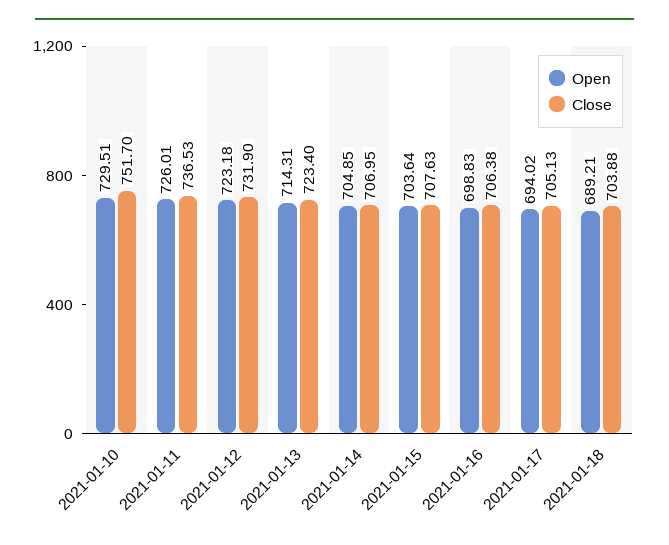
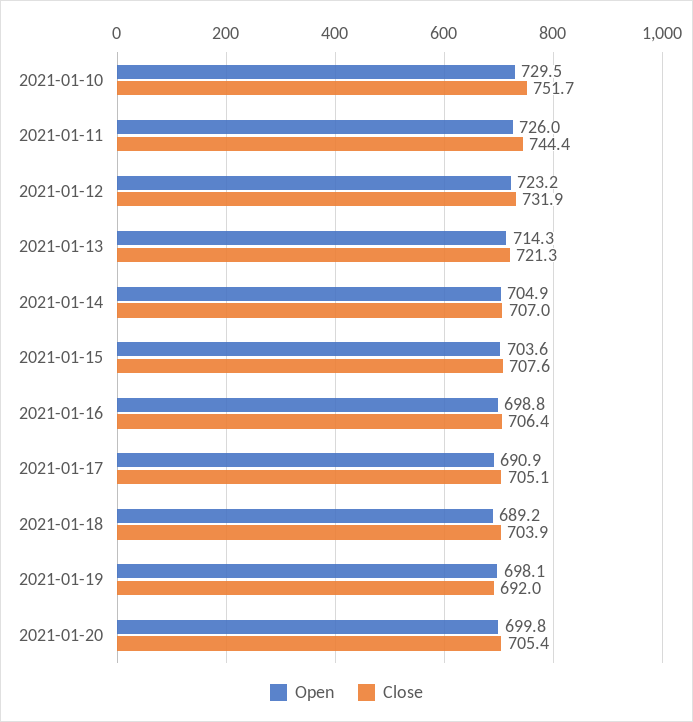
Close, 2021-01-11: 736.53 -> 744.4
Close, 2021-01-13: 723.4 -> 721.3
Open, 2021-01-17: 694.02 -> 690.9
Open, 2021-01-19: none -> 698.1
Close, 2021-01-19: none -> 692
Open, 2021-01-20: none -> 699.8
Close, 2021-01-20: none -> 705.4

